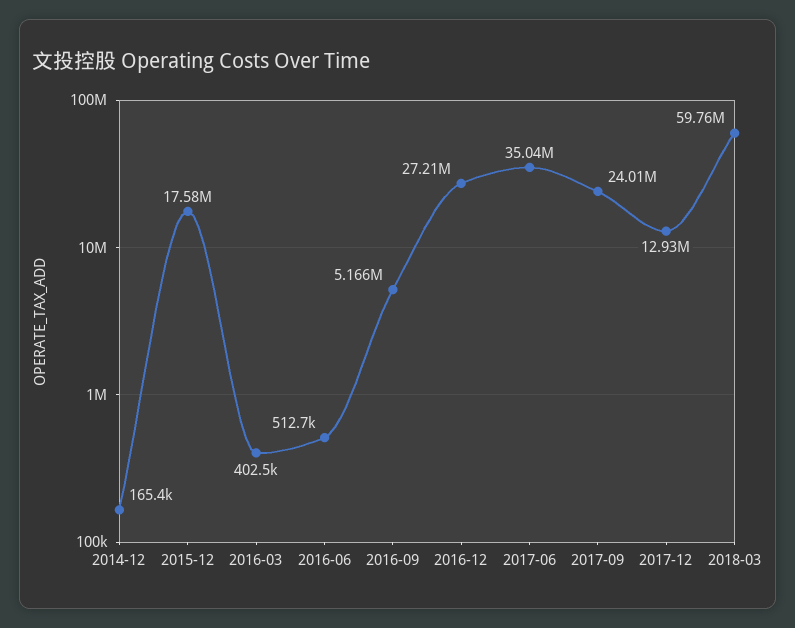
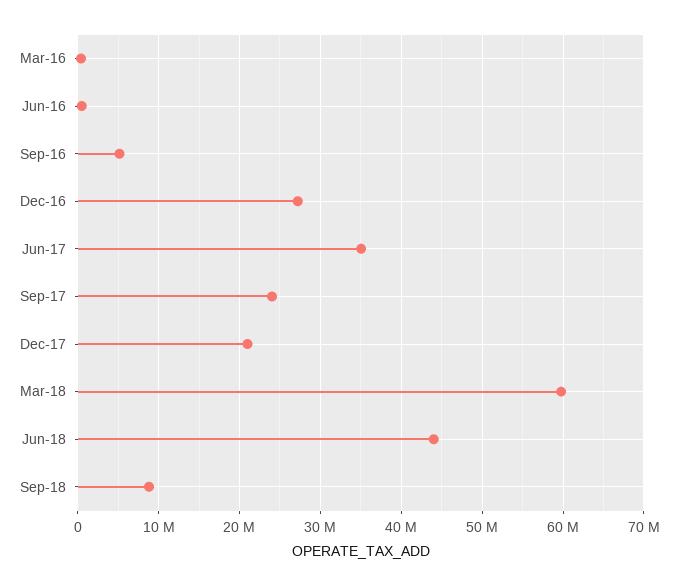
2014-12: 165400 -> none
2015-12: 17580000 -> none
2017-12: 12930000 -> 21000000
Jun-18: none -> 44000000
Sep-18: none -> 9000000

